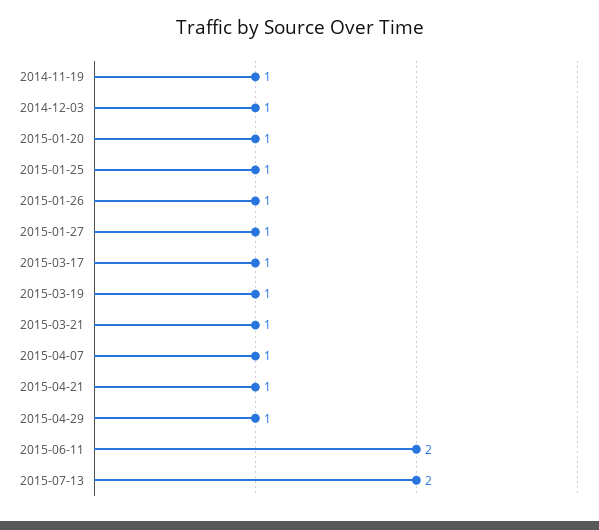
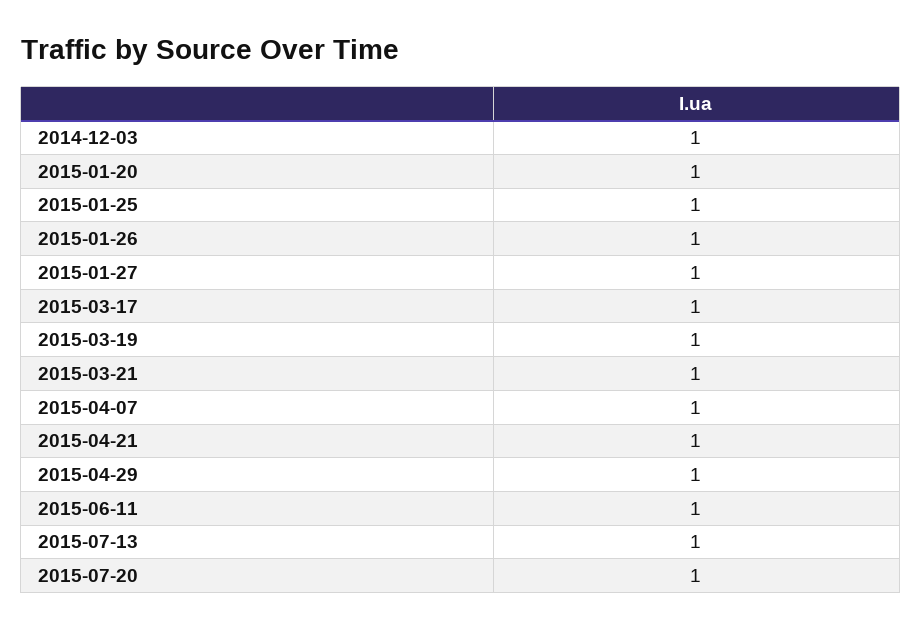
2014-11-19: 1 -> none
2015-06-11: 2 -> 1
2015-07-13: 2 -> 1
2015-07-20: none -> 1

